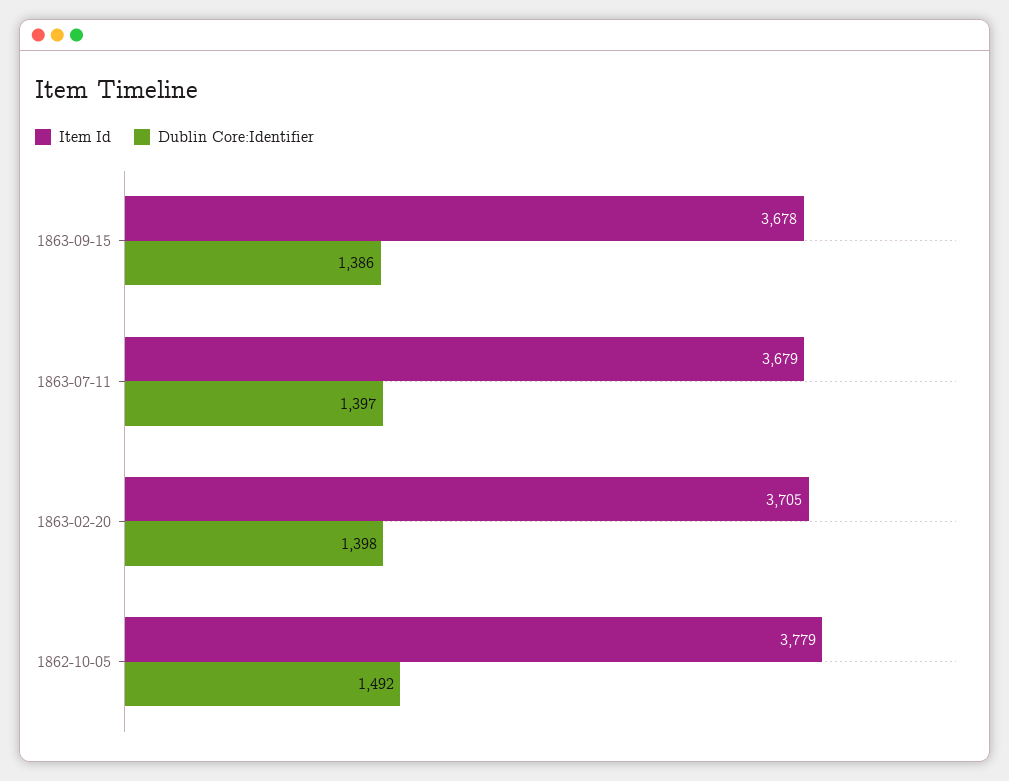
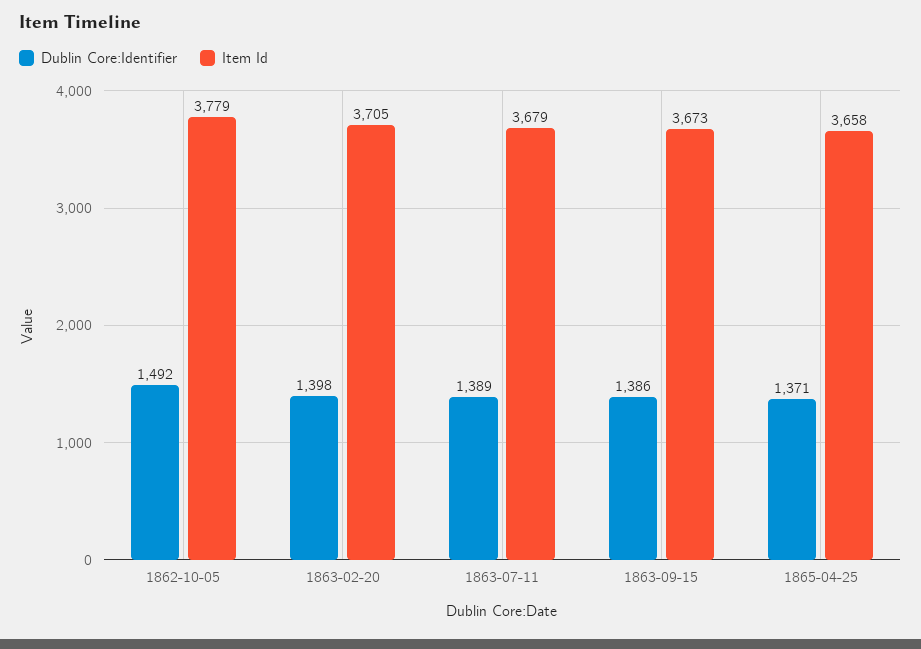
Item Id, 1863-09-15: 3678 -> 3673
Dublin Core:Identifier, 1863-07-11: 1397 -> 1389
Dublin Core:Identifier, 1865-04-25: none -> 1371
Item Id, 1865-04-25: none -> 3658

